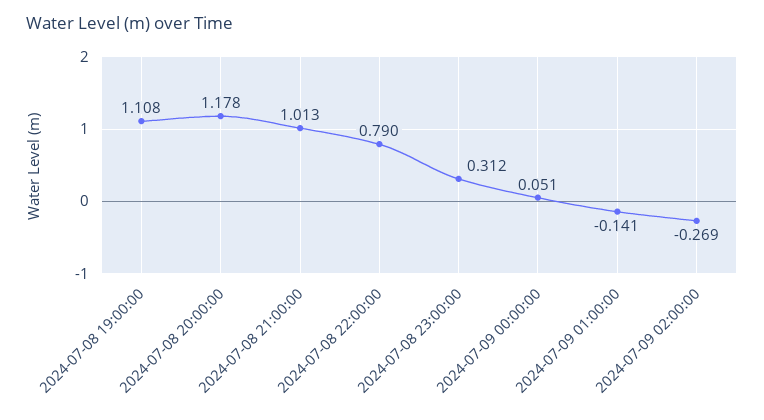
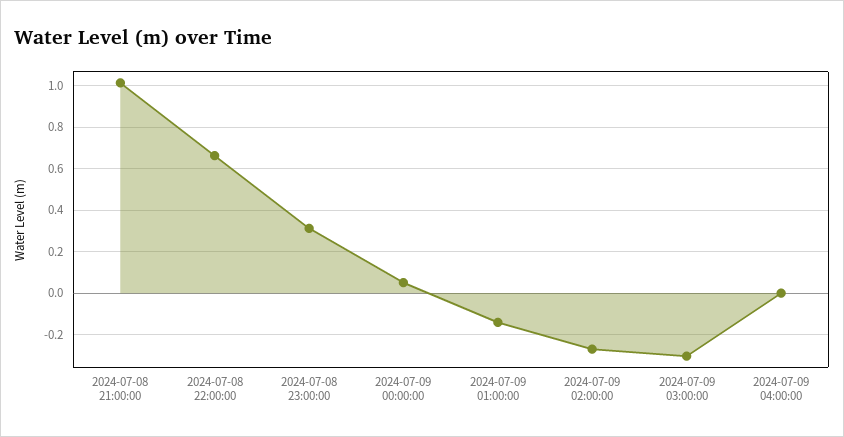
2024-07-08 19:00:00: 1.108 -> none
2024-07-08 20:00:00: 1.178 -> none
2024-07-08 22:00:00: 0.79 -> 0.65
2024-07-09 03:00:00: none -> -0.3
2024-07-09 04:00:00: none -> 0

